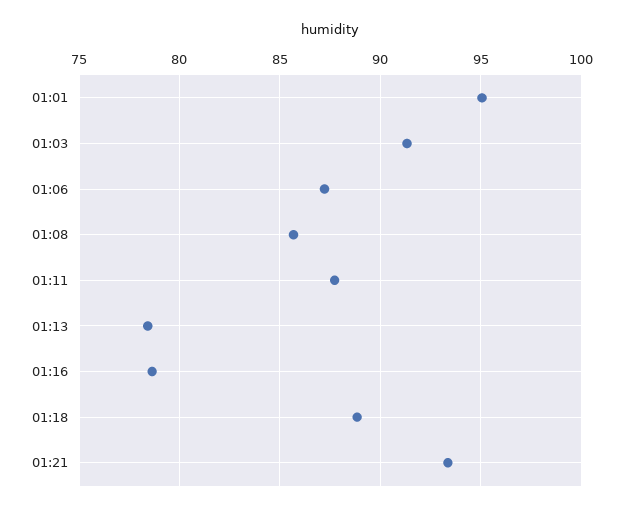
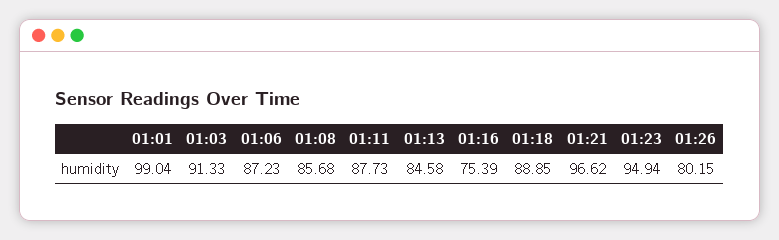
01:01: 95 -> 99.04
01:13: 78.5 -> 84.58
01:16: 78.5 -> 75.39
01:21: 93.5 -> 96.62
01:23: none -> 94.94
01:26: none -> 80.15

